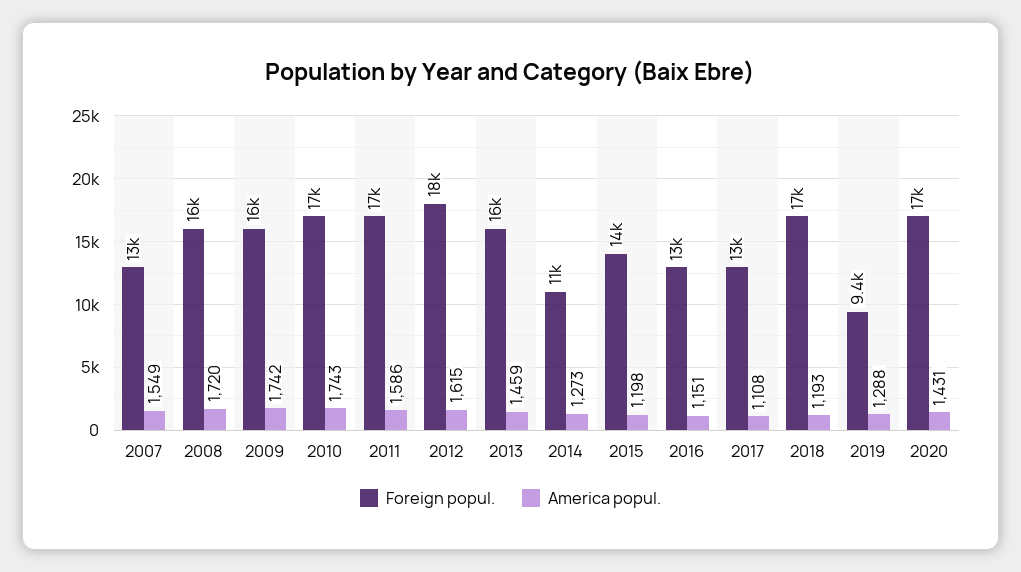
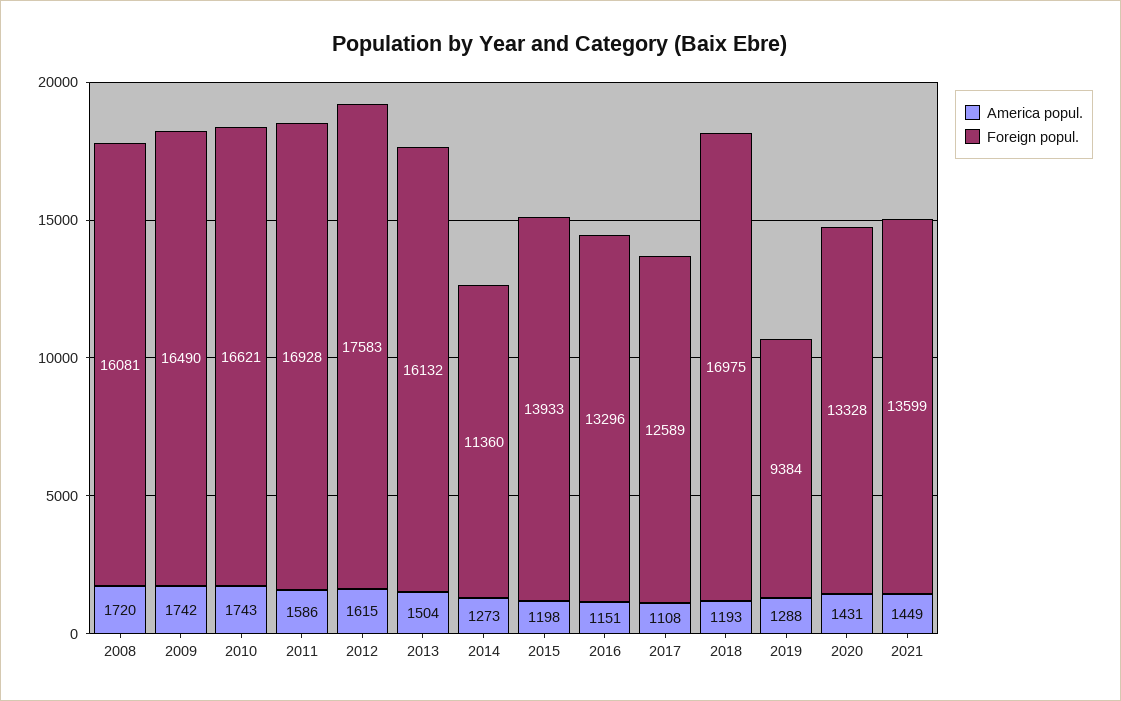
Foreign popul., 2007: 13000 -> none
America popul., 2007: 1549 -> none
America popul., 2013: 1459 -> 1504
Foreign popul., 2020: 17000 -> 13328
America popul., 2021: none -> 1449
Foreign popul., 2021: none -> 13599

